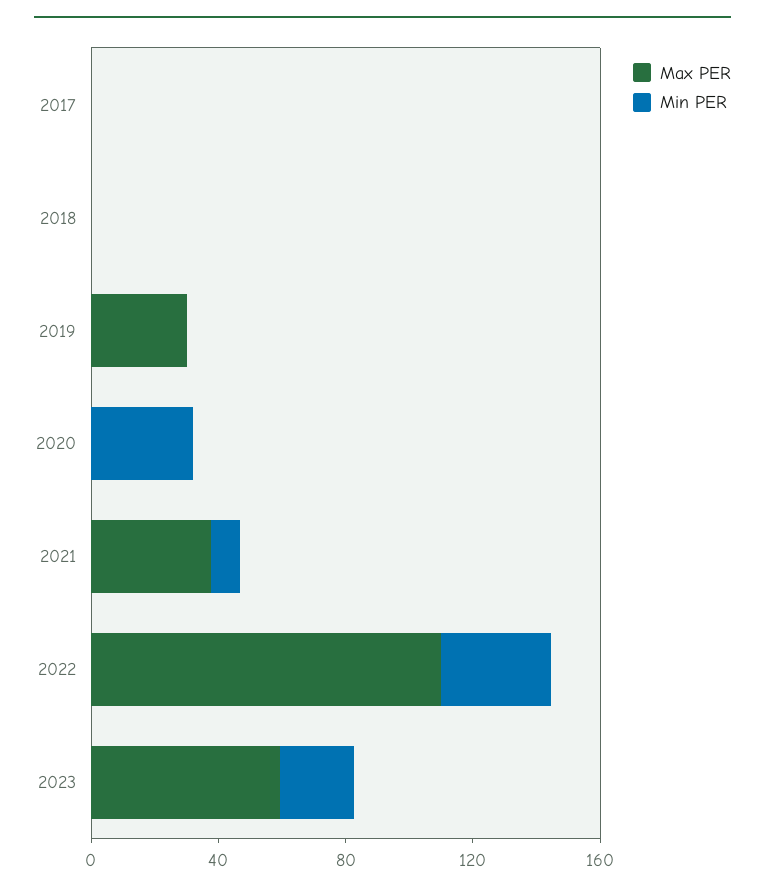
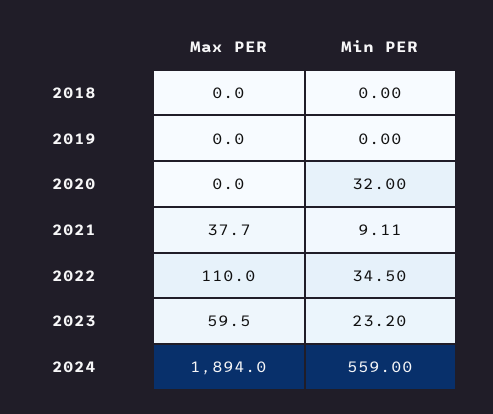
Max PER, 2017: 0 -> none
Min PER, 2017: 0 -> none
Max PER, 2019: 30 -> 0
Max PER, 2024: none -> 1894
Min PER, 2024: none -> 559

